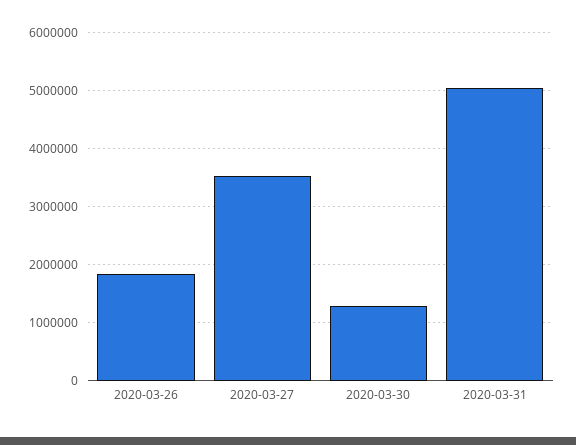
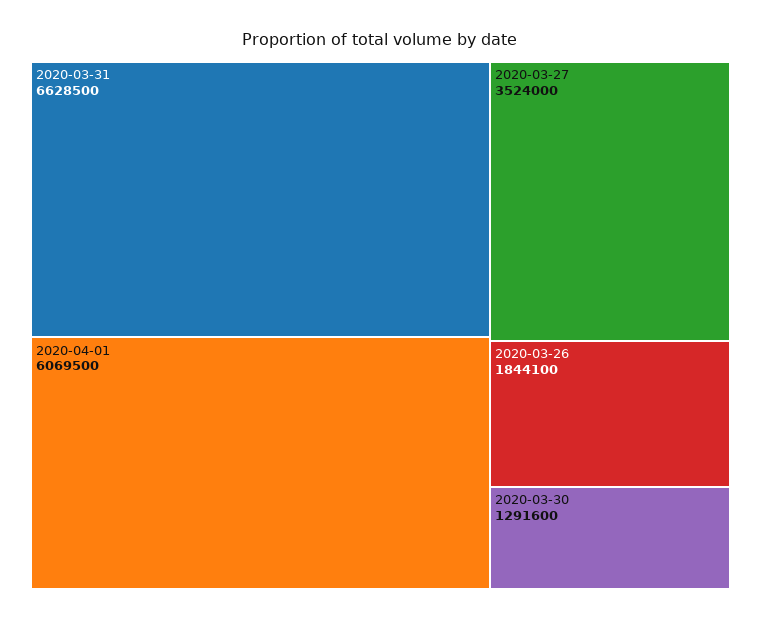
2020-03-31: 5000000 -> 6628500
2020-04-01: none -> 6069500

